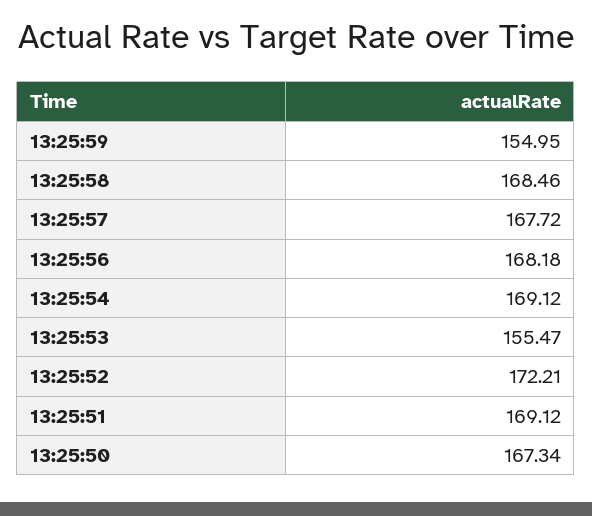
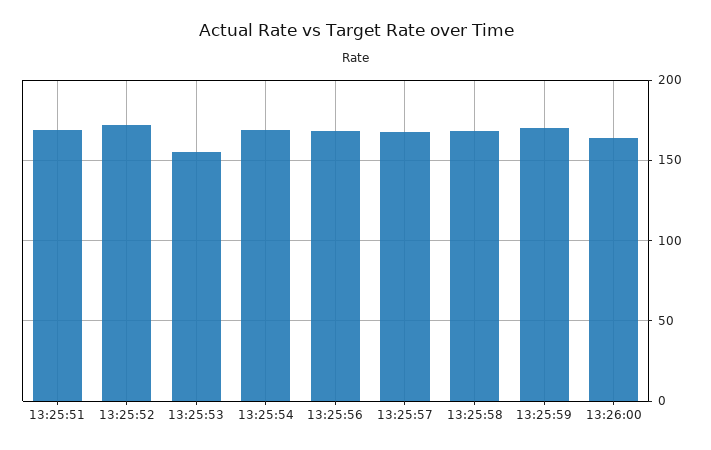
13:25:59: 154.95 -> 170
13:25:50: 167.34 -> none
13:26:00: none -> 165

